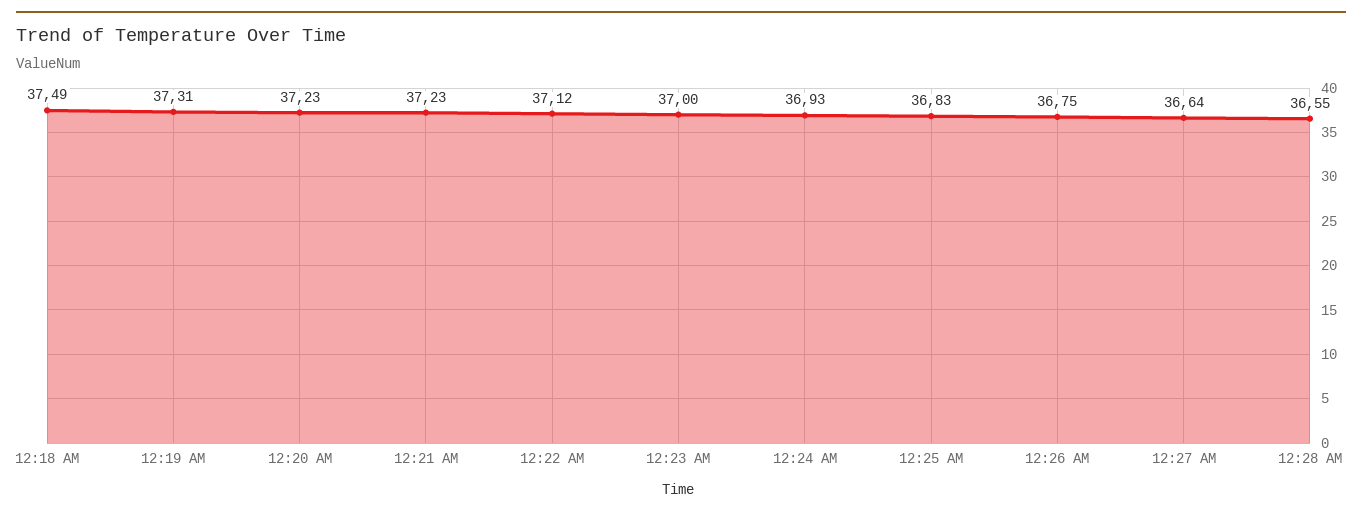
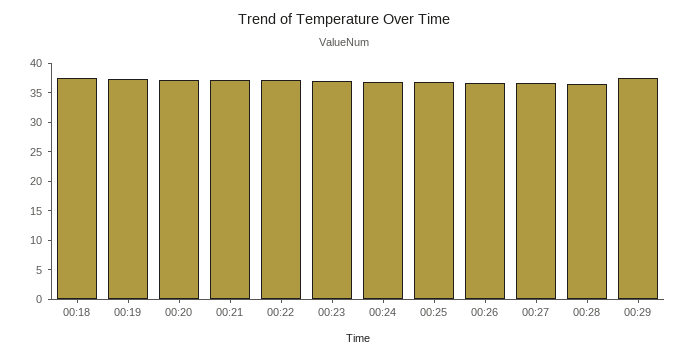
00:29: none -> 37.5

